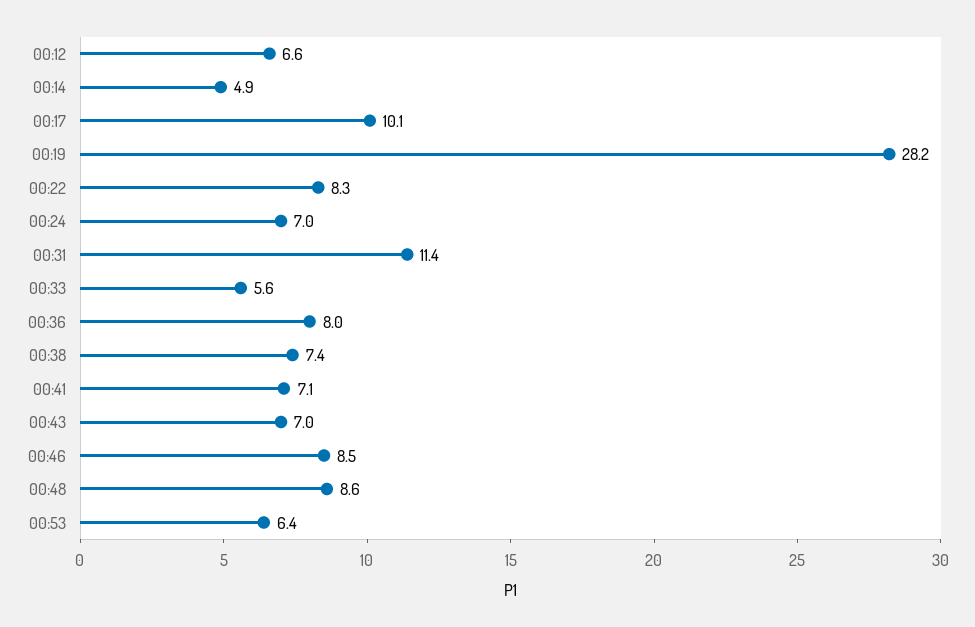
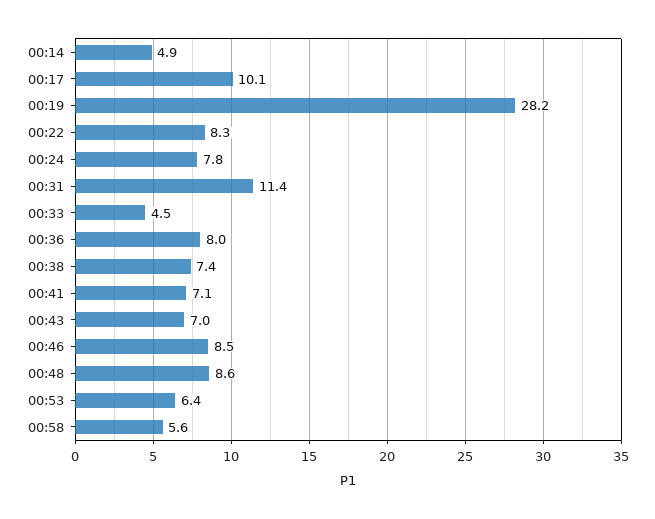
00:12: 6.6 -> none
00:24: 7 -> 7.8
00:33: 5.6 -> 4.5
00:58: none -> 5.6

